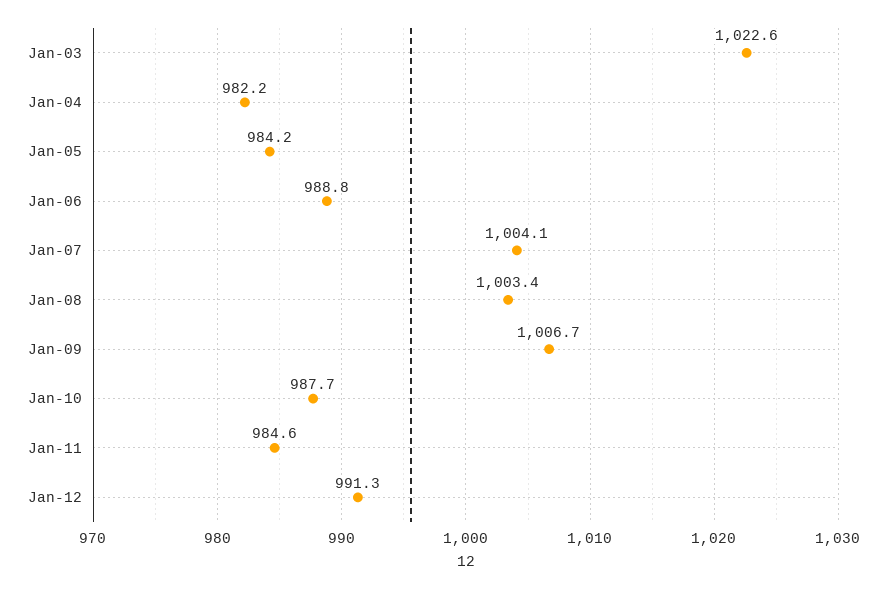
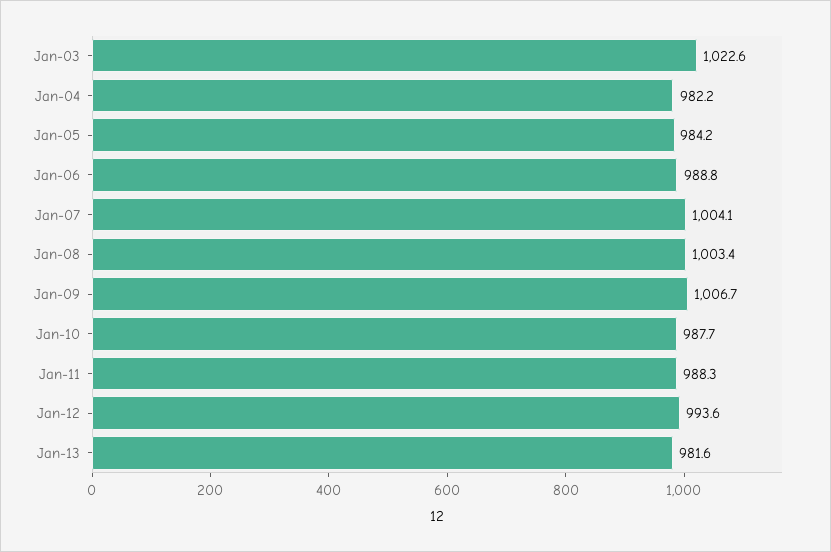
Jan-11: 984.6 -> 988.3
Jan-12: 991.3 -> 993.6
Jan-13: none -> 981.6

